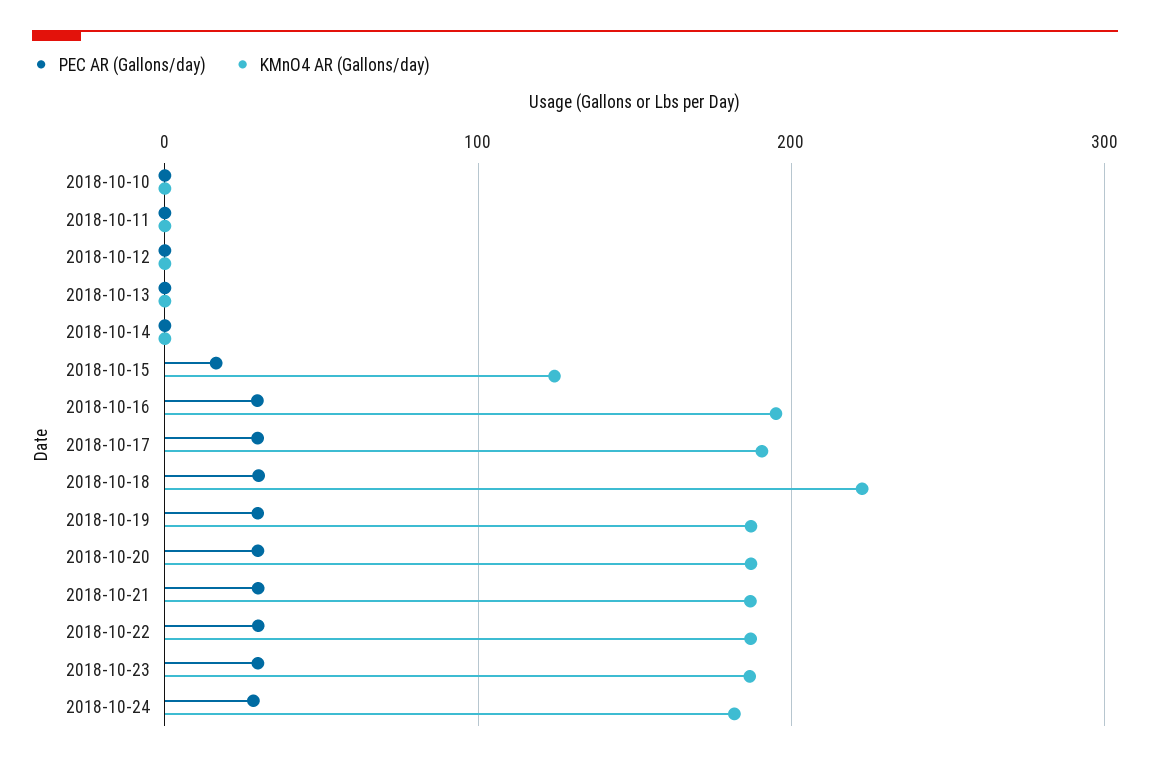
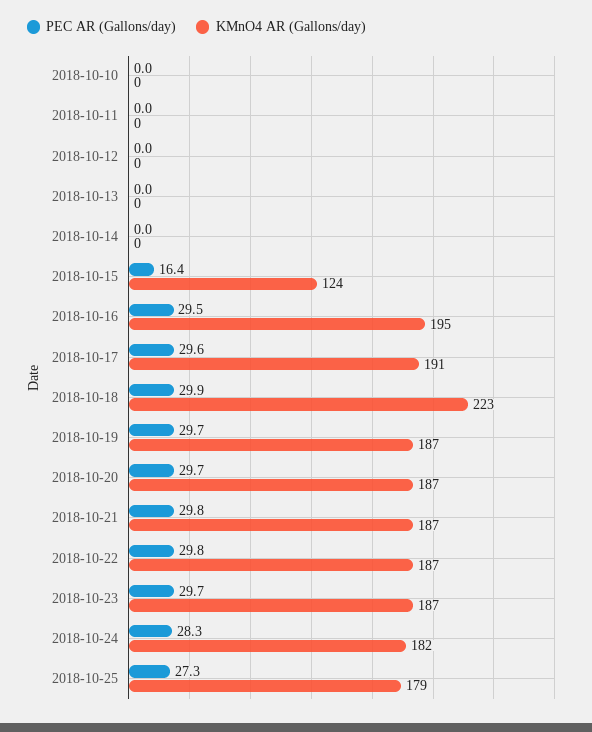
PEC AR (Gallons/day), 2018-10-25: none -> 27.3
KMnO4 AR (Gallons/day), 2018-10-25: none -> 179

